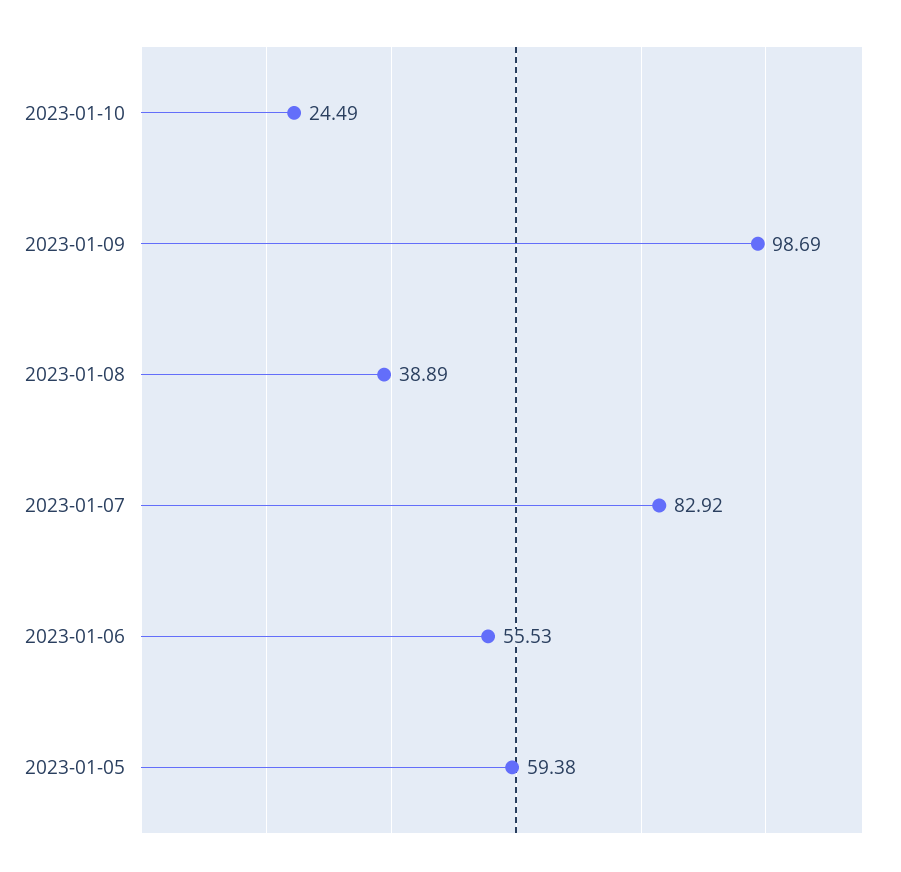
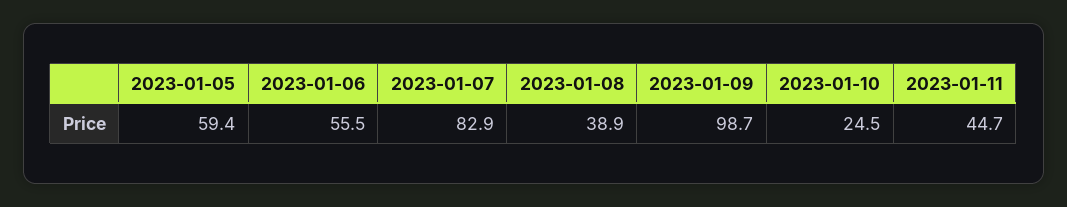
2023-01-11: none -> 44.7

